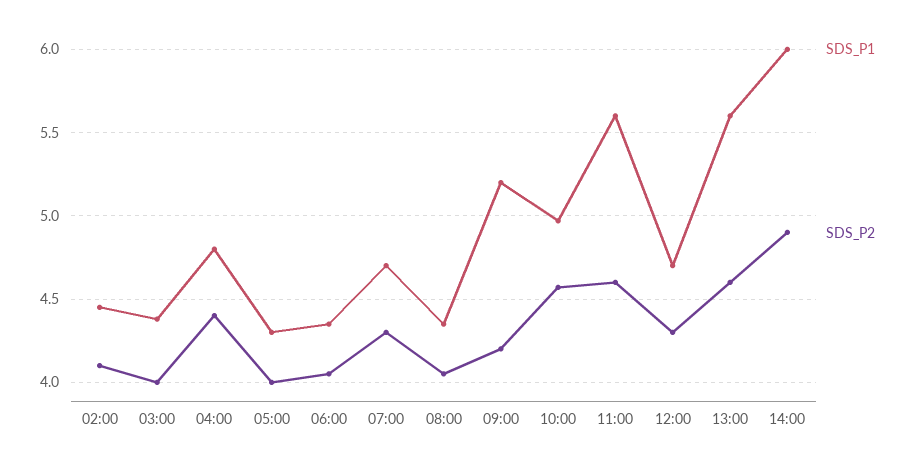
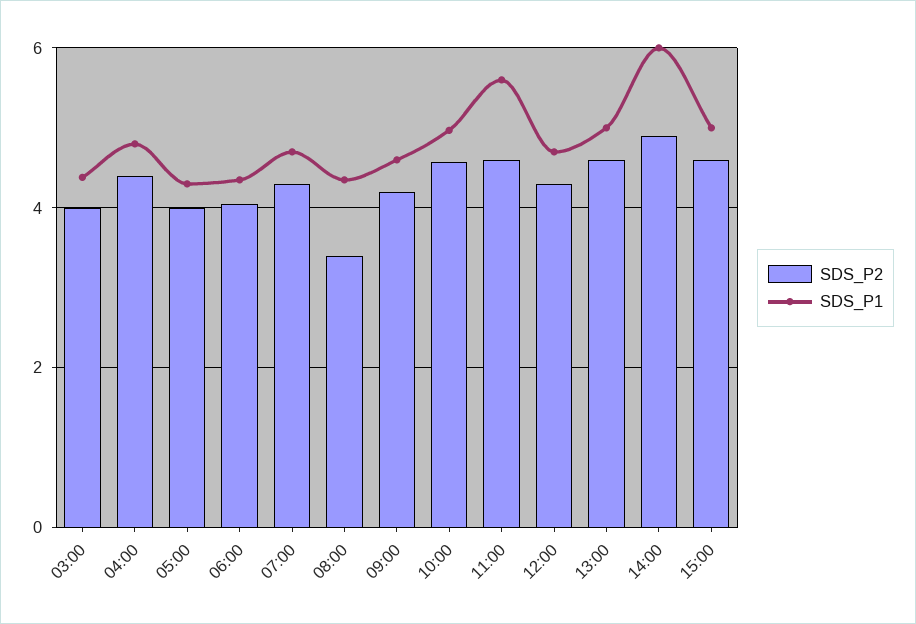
SDS_P1, 02:00: 4.45 -> none
SDS_P2, 02:00: 4.1 -> none
SDS_P2, 08:00: 4.05 -> 3.4
SDS_P1, 09:00: 5.2 -> 4.6
SDS_P1, 13:00: 5.6 -> 5
SDS_P2, 15:00: none -> 4.6
SDS_P1, 15:00: none -> 5

